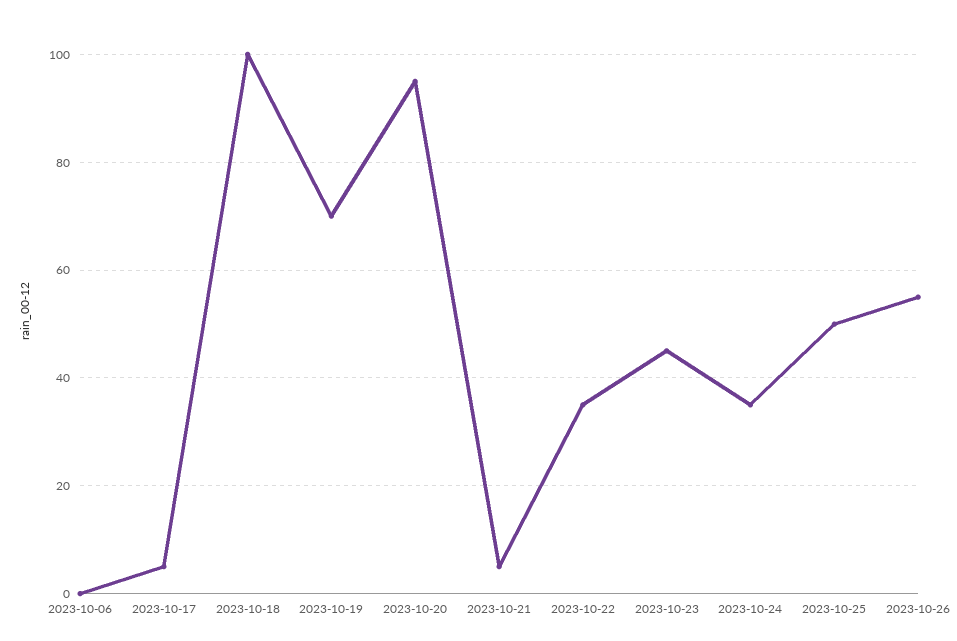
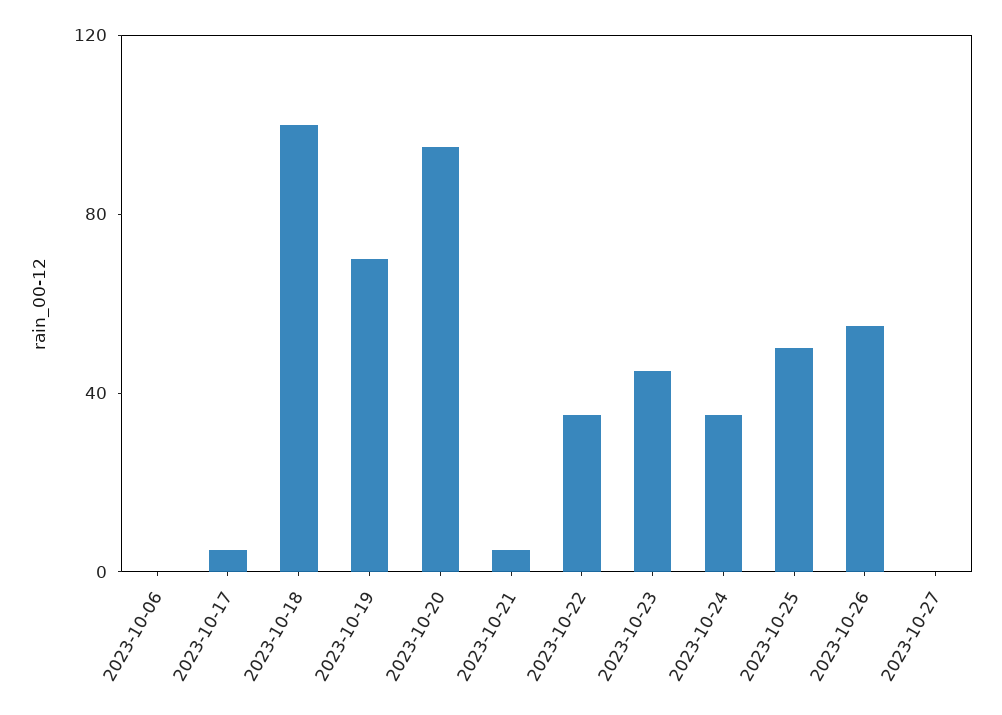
2023-10-27: none -> 0

